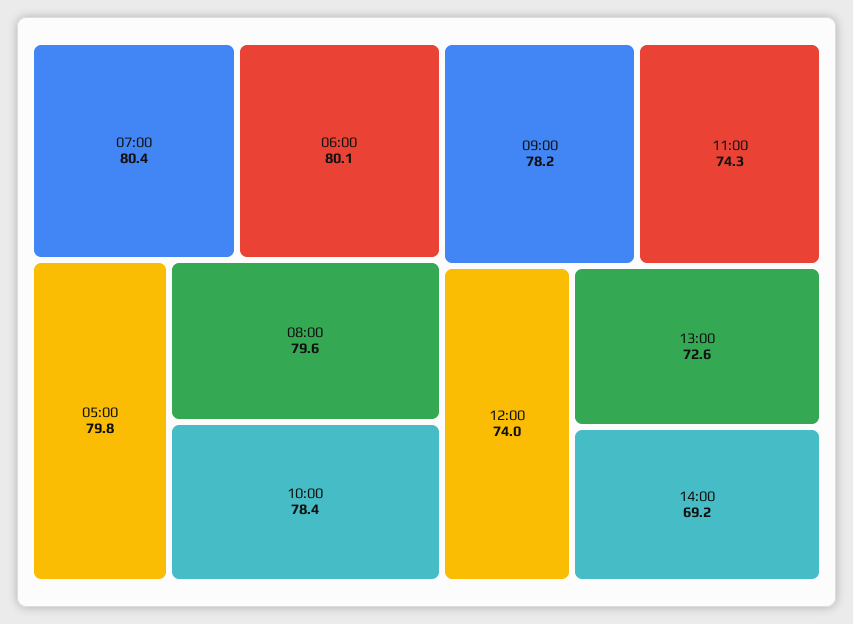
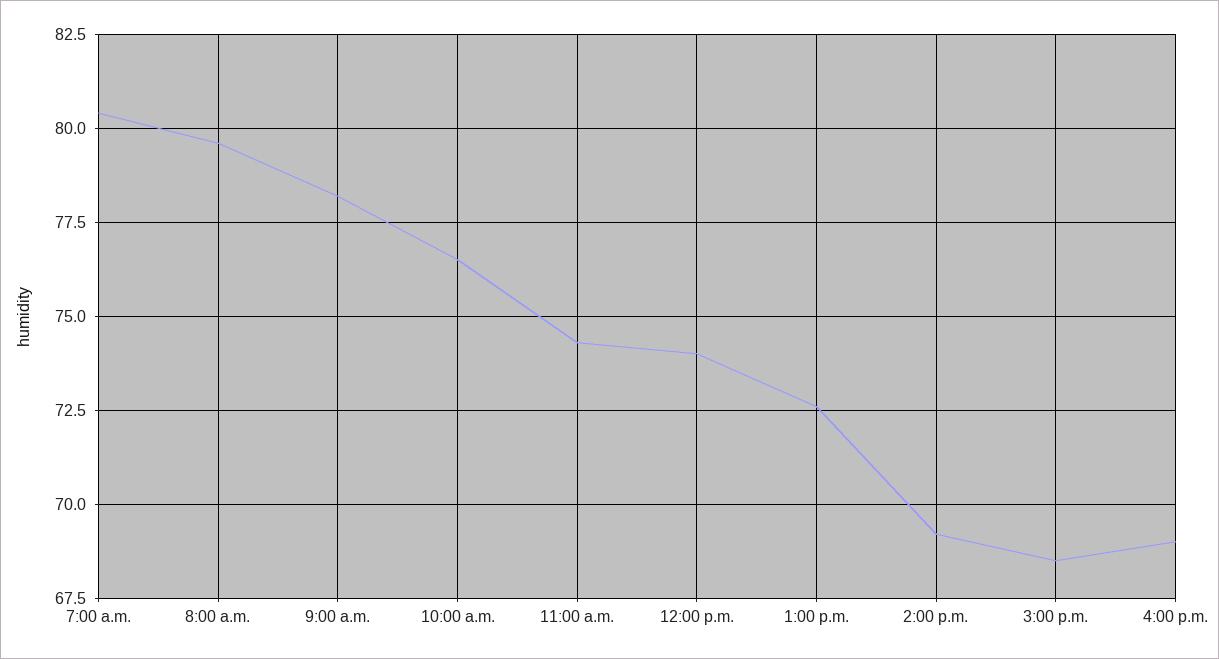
06:00: 80.1 -> none
05:00: 79.8 -> none
10:00: 78.4 -> 76.5
3:00 p.m.: none -> 68.5
4:00 p.m.: none -> 69

